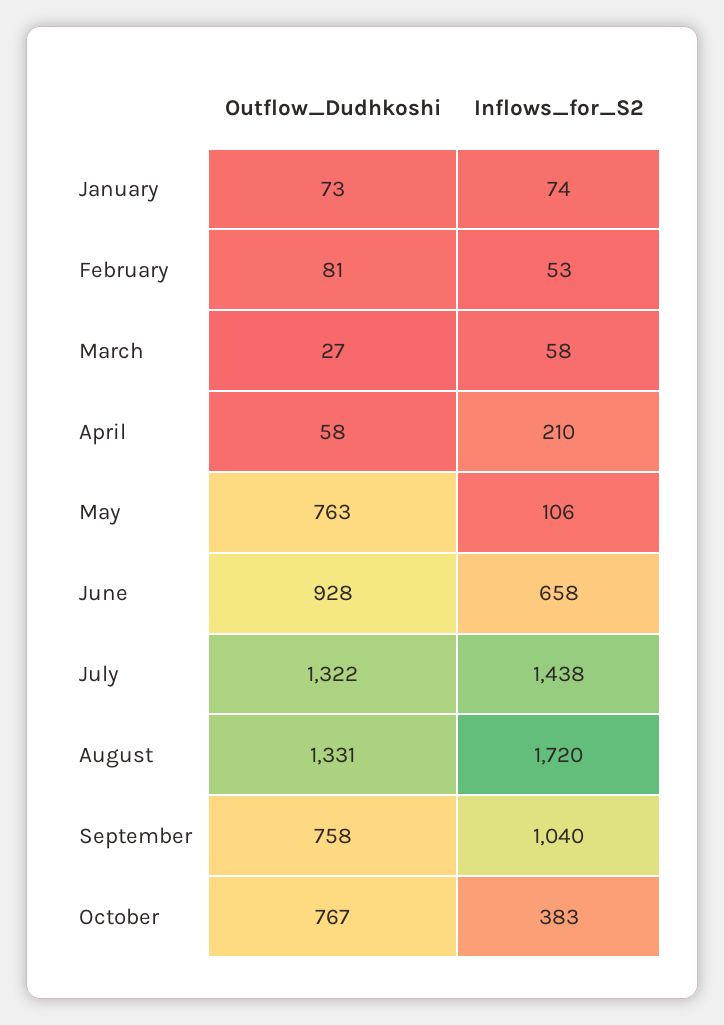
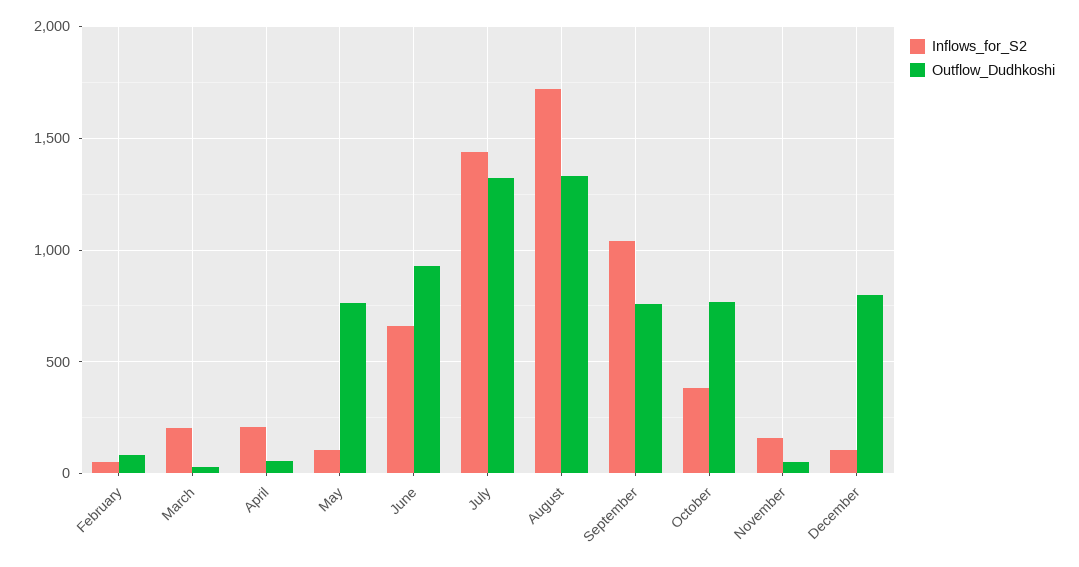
Outflow_Dudhkoshi, January: 73 -> none
Inflows_for_S2, January: 74 -> none
Inflows_for_S2, March: 58 -> 200
Inflows_for_S2, November: none -> 150
Outflow_Dudhkoshi, November: none -> 50
Inflows_for_S2, December: none -> 100
Outflow_Dudhkoshi, December: none -> 800

